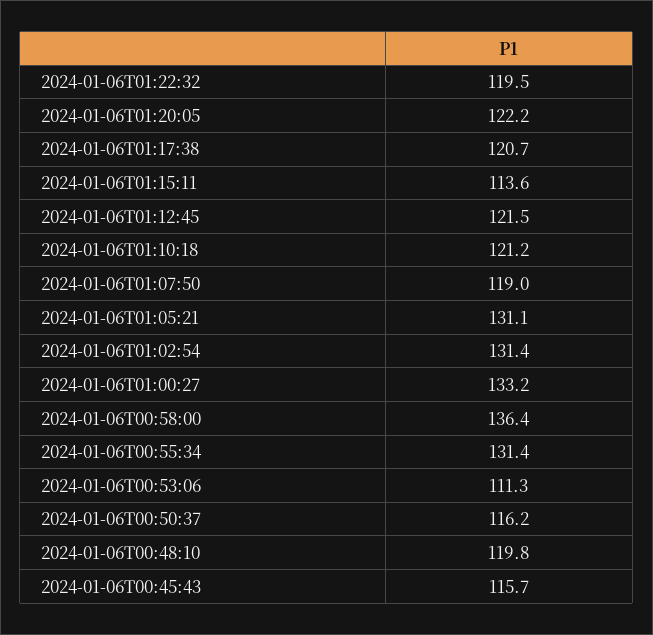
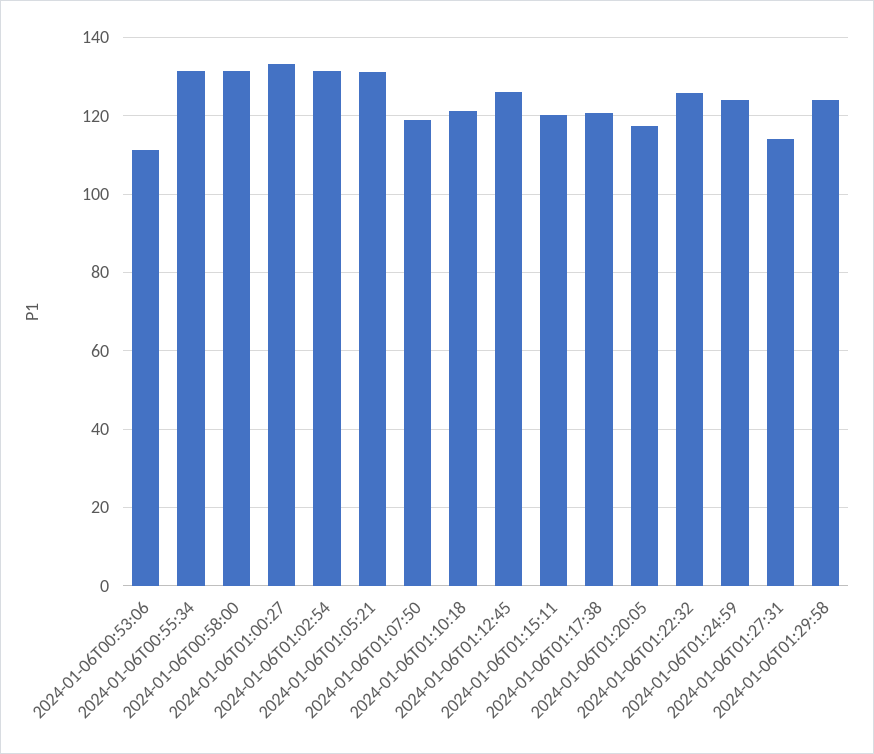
2024-01-06T01:22:32: 119.5 -> 126
2024-01-06T01:20:05: 122.2 -> 118
2024-01-06T01:15:11: 113.6 -> 120
2024-01-06T01:12:45: 121.5 -> 126
2024-01-06T00:58:00: 136.4 -> 132
2024-01-06T00:50:37: 116.2 -> none
2024-01-06T00:48:10: 119.8 -> none
2024-01-06T00:45:43: 115.7 -> none
2024-01-06T01:24:59: none -> 124
2024-01-06T01:27:31: none -> 114
2024-01-06T01:29:58: none -> 124

